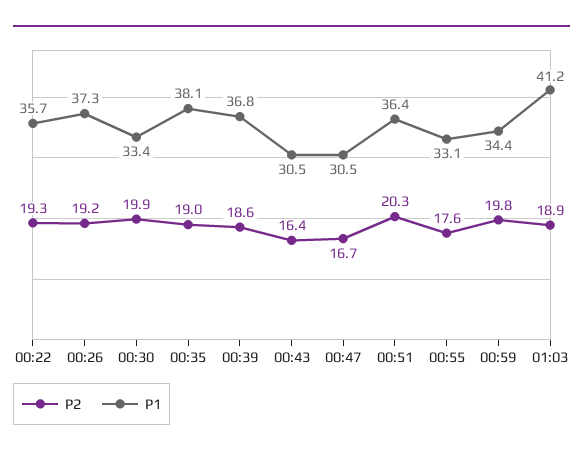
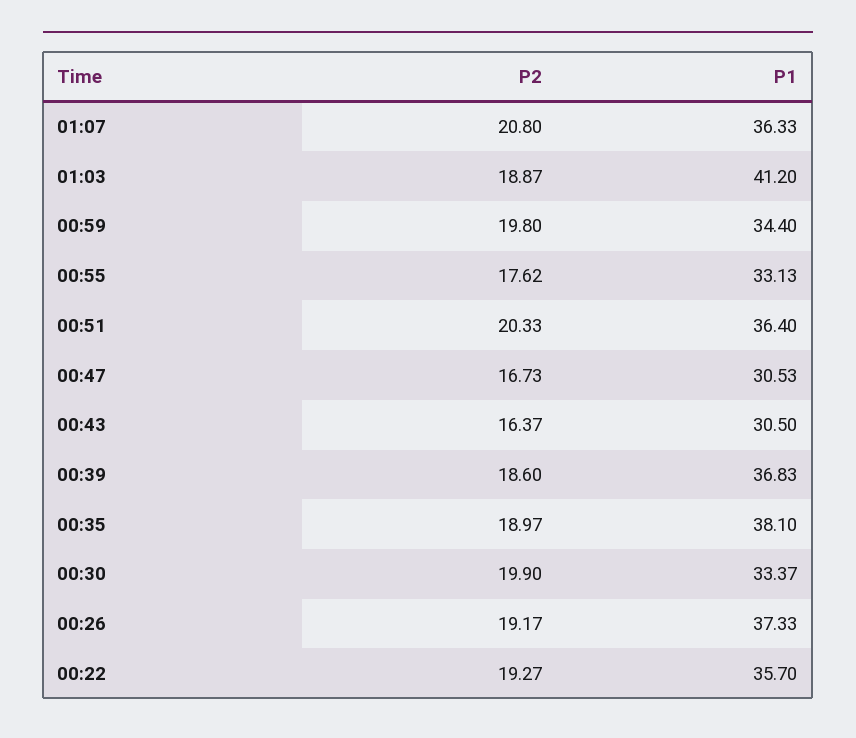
P2, 01:07: none -> 20.8
P1, 01:07: none -> 36.33

